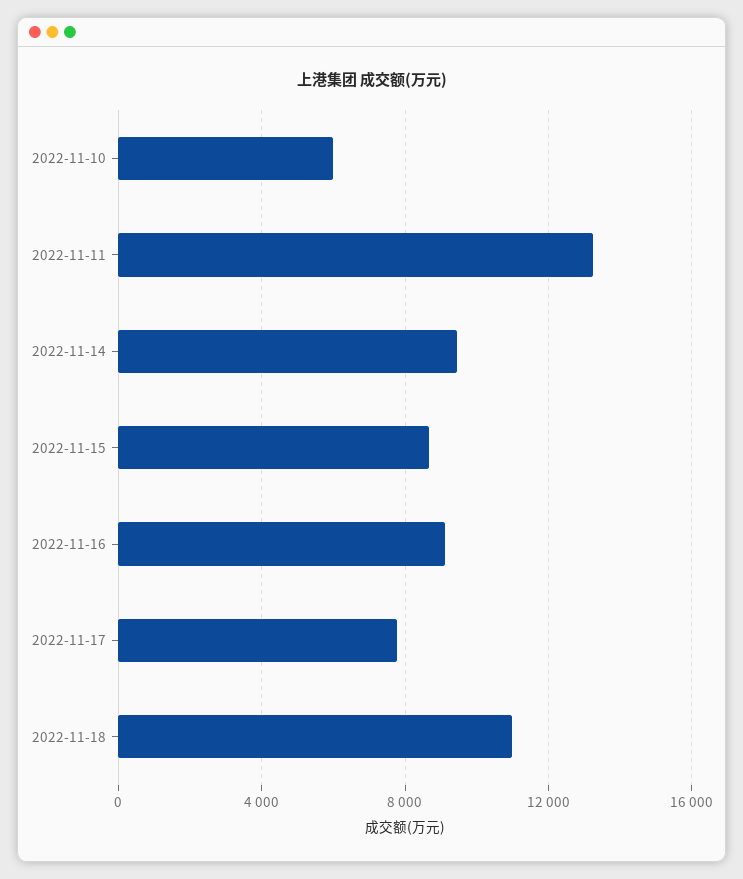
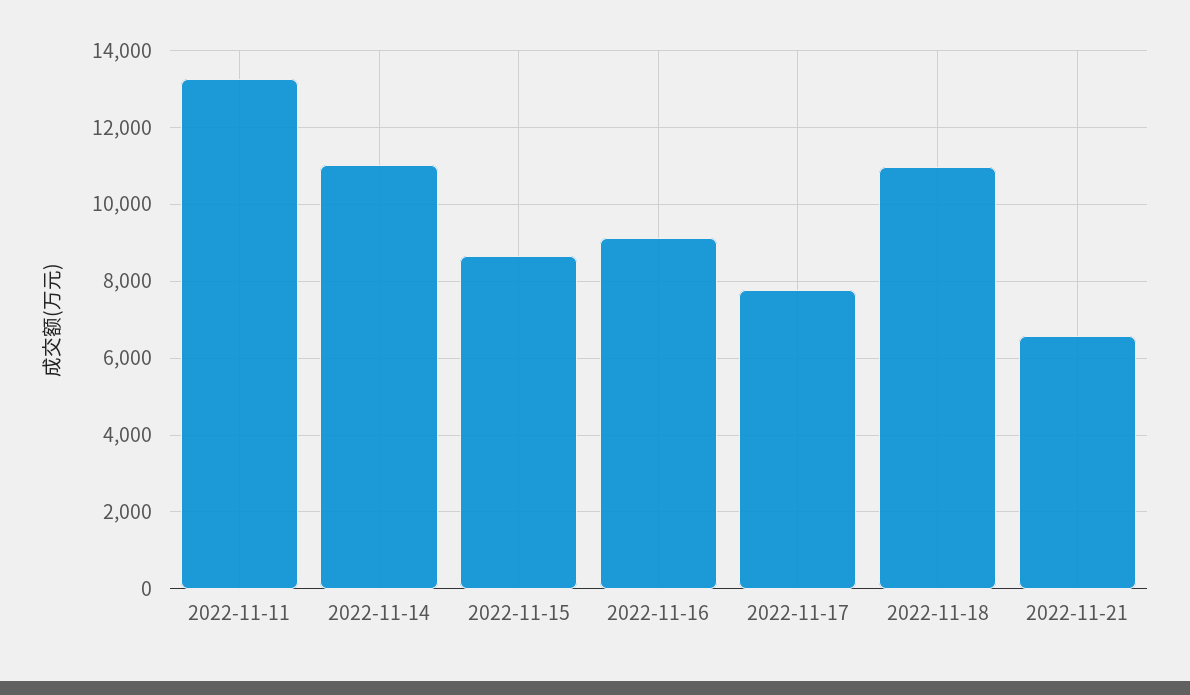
2022-11-10: 6000 -> none
2022-11-14: 9500 -> 11000
2022-11-21: none -> 6600

